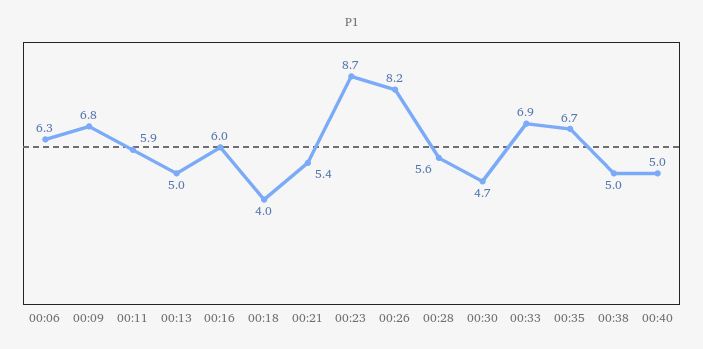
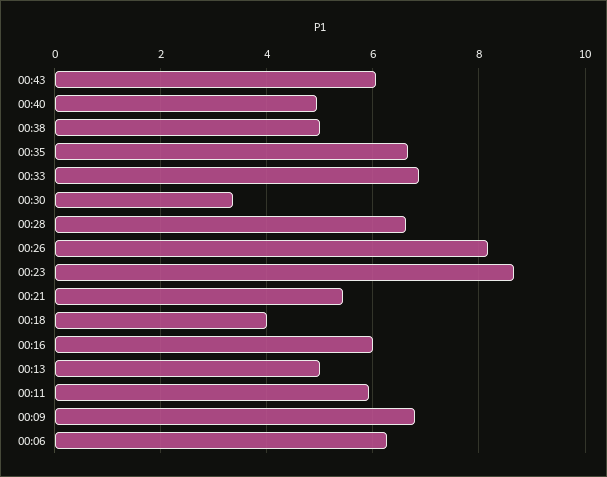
00:28: 5.6 -> 6.6
00:30: 4.7 -> 3.4
00:43: none -> 6

